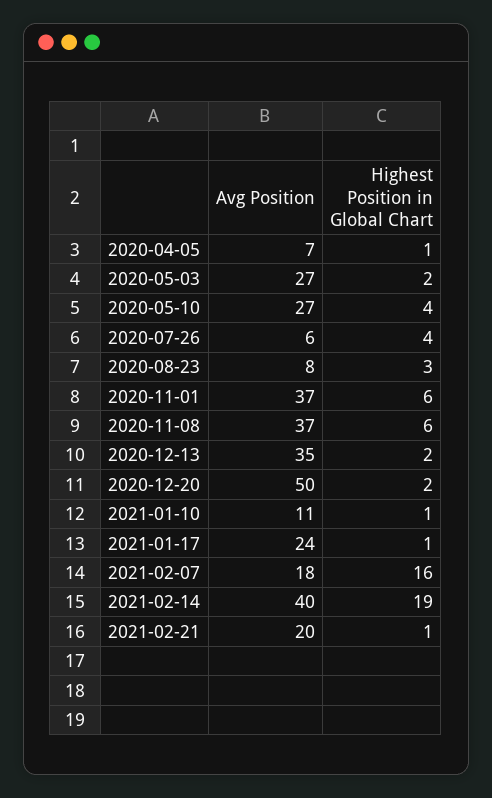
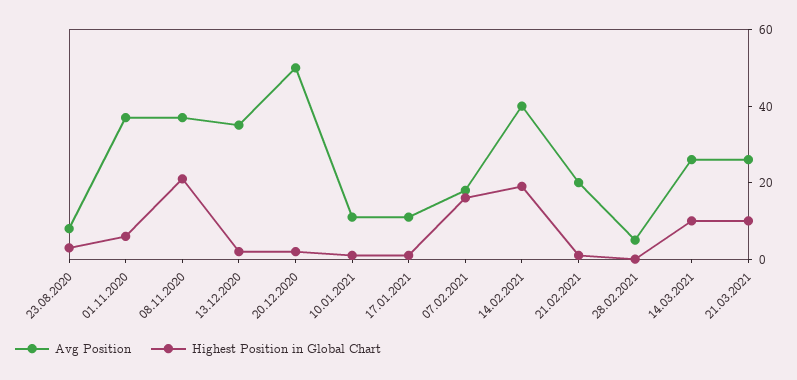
Avg Position, 2020-04-05: 7 -> none
Highest Position in Global Chart, 2020-04-05: 1 -> none
Avg Position, 2020-05-03: 27 -> none
Highest Position in Global Chart, 2020-05-03: 2 -> none
Avg Position, 2020-05-10: 27 -> none
Highest Position in Global Chart, 2020-05-10: 4 -> none
Avg Position, 2020-07-26: 6 -> none
Highest Position in Global Chart, 2020-07-26: 4 -> none
Highest Position in Global Chart, 2020-11-08: 6 -> 20
Avg Position, 2021-01-17: 24 -> 10
Avg Position, 28.02.2021: none -> 5
Highest Position in Global Chart, 28.02.2021: none -> 0
Avg Position, 14.03.2021: none -> 25
Highest Position in Global Chart, 14.03.2021: none -> 10
Avg Position, 21.03.2021: none -> 25
Highest Position in Global Chart, 21.03.2021: none -> 10

